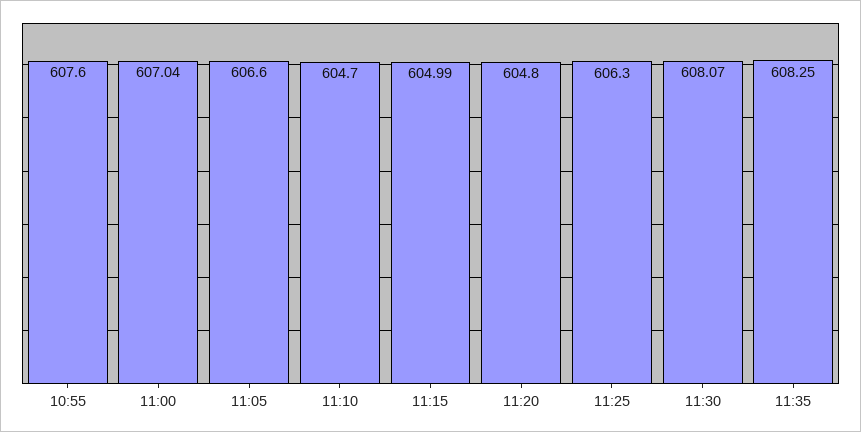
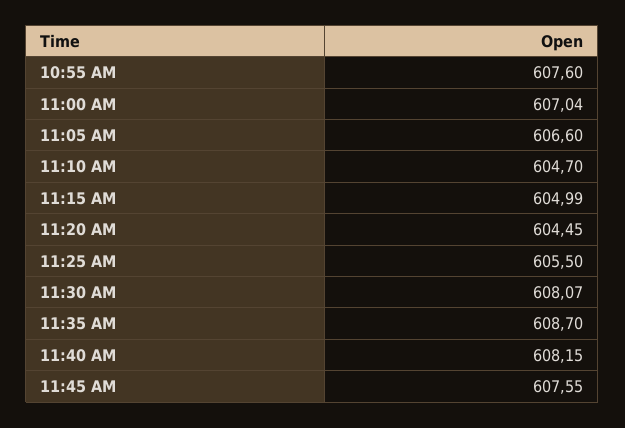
11:20: 604.8 -> 604.45
11:25: 606.3 -> 605.5
11:35: 608.25 -> 608.7
11:40 AM: none -> 608.15
11:45 AM: none -> 607.55

